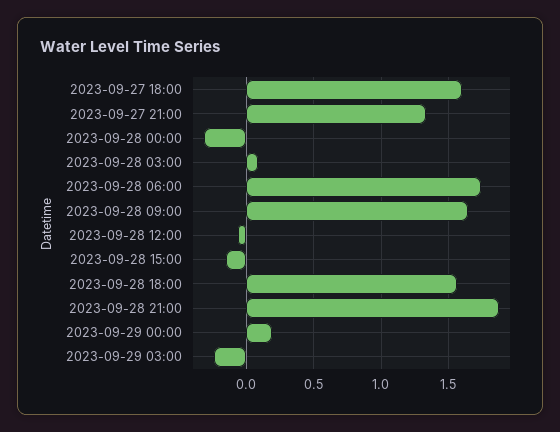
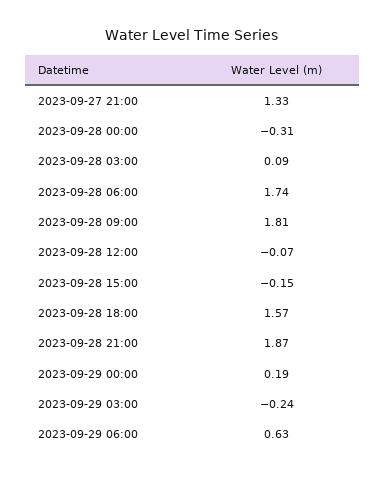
2023-09-27 18:00: 1.6 -> none
2023-09-28 09:00: 1.65 -> 1.81
2023-09-29 06:00: none -> 0.63

